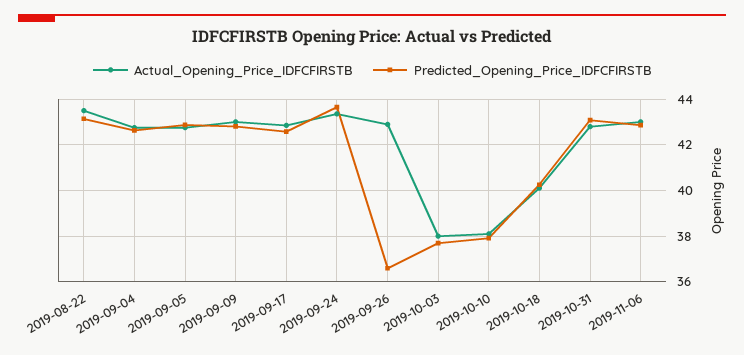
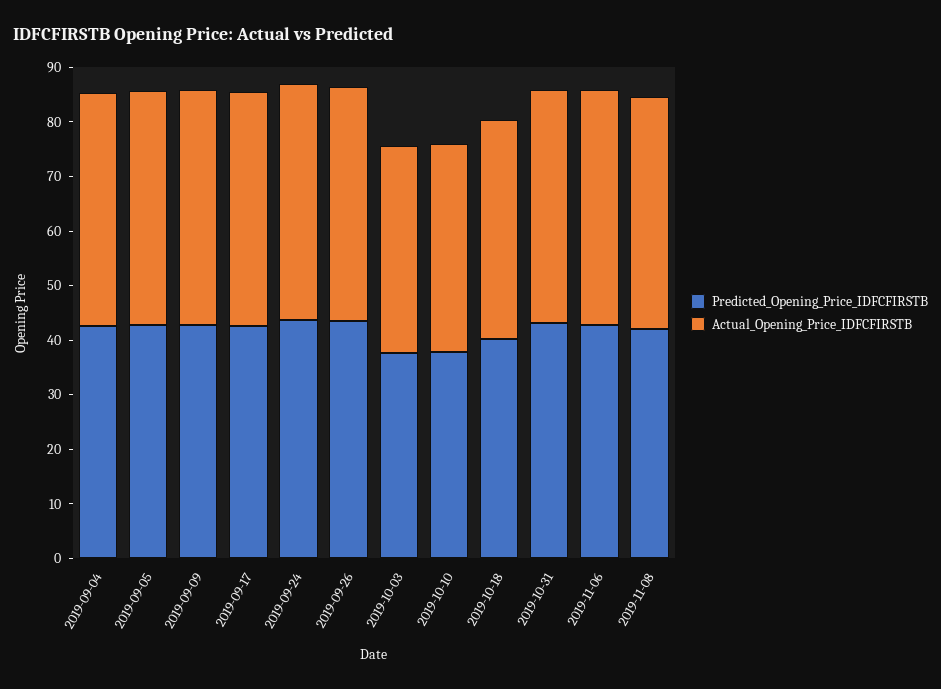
Actual_Opening_Price_IDFCFIRSTB, 2019-08-22: 43.5 -> none
Predicted_Opening_Price_IDFCFIRSTB, 2019-08-22: 43 -> none
Predicted_Opening_Price_IDFCFIRSTB, 2019-09-26: 36.5 -> 44
Predicted_Opening_Price_IDFCFIRSTB, 2019-11-08: none -> 42
Actual_Opening_Price_IDFCFIRSTB, 2019-11-08: none -> 42

